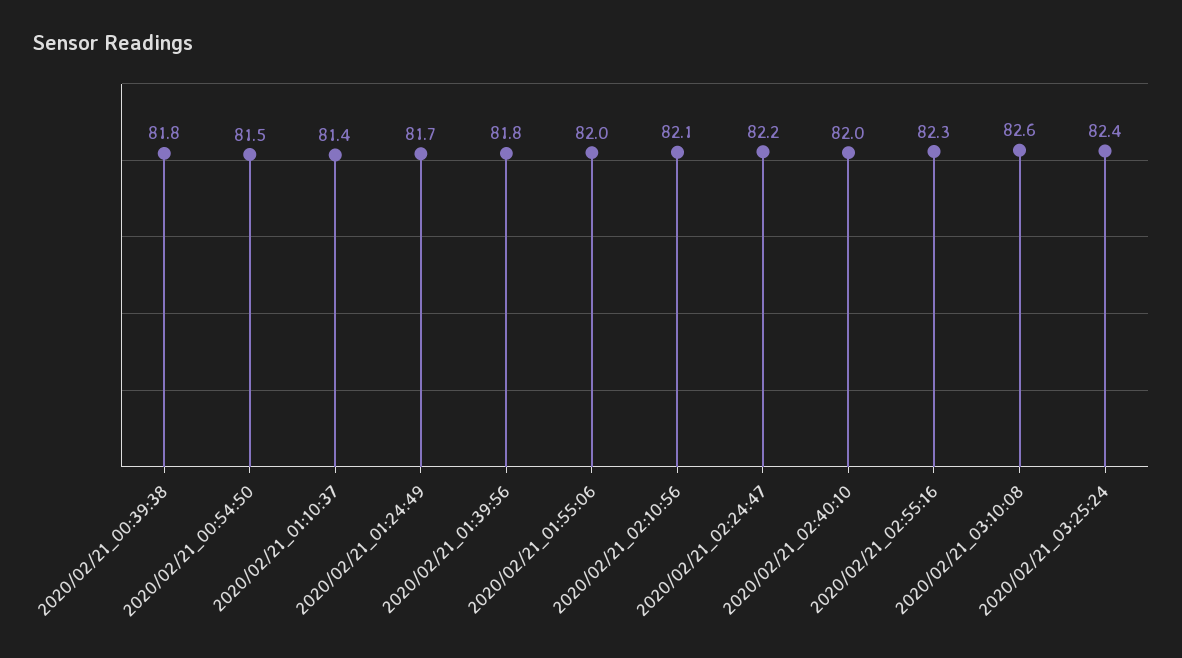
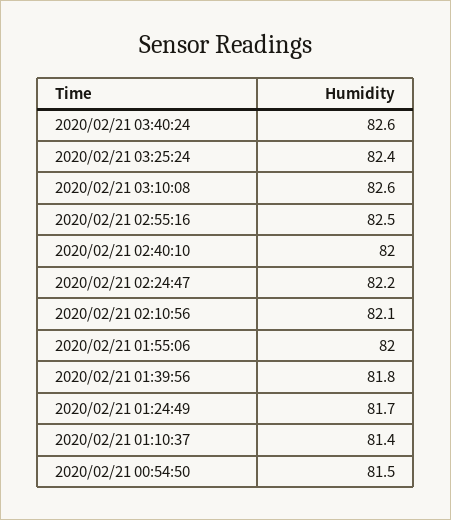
2020/02/21_00:39:38: 81.8 -> none
2020/02/21_02:55:16: 82.3 -> 82.5
2020/02/21 03:40:24: none -> 82.6

